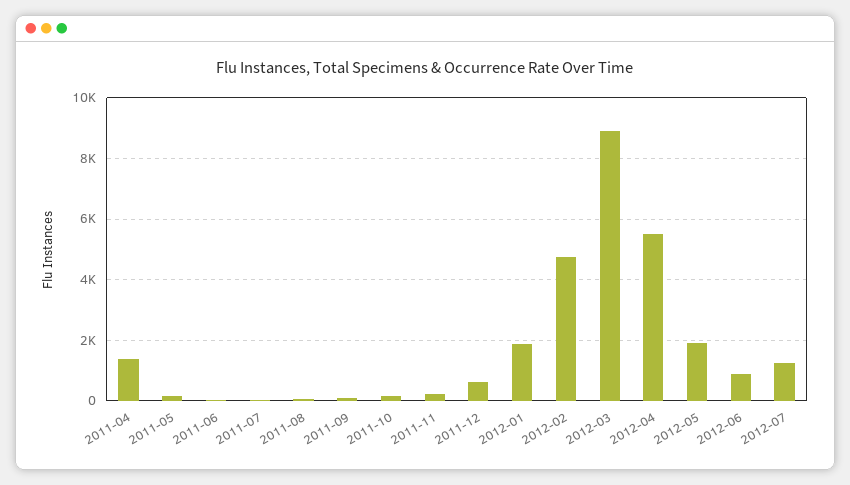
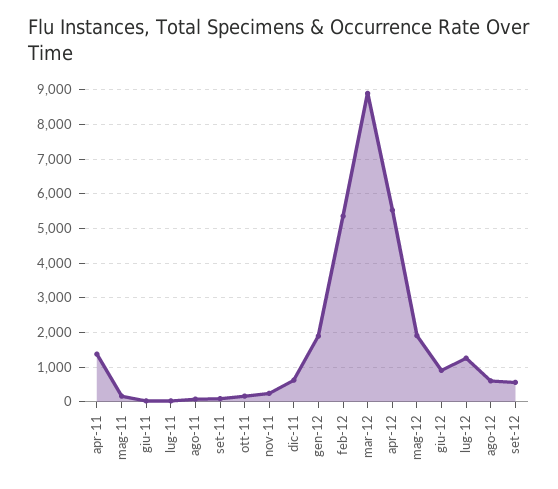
2012-02: 4800 -> 5400
ago-12: none -> 600
set-12: none -> 600

